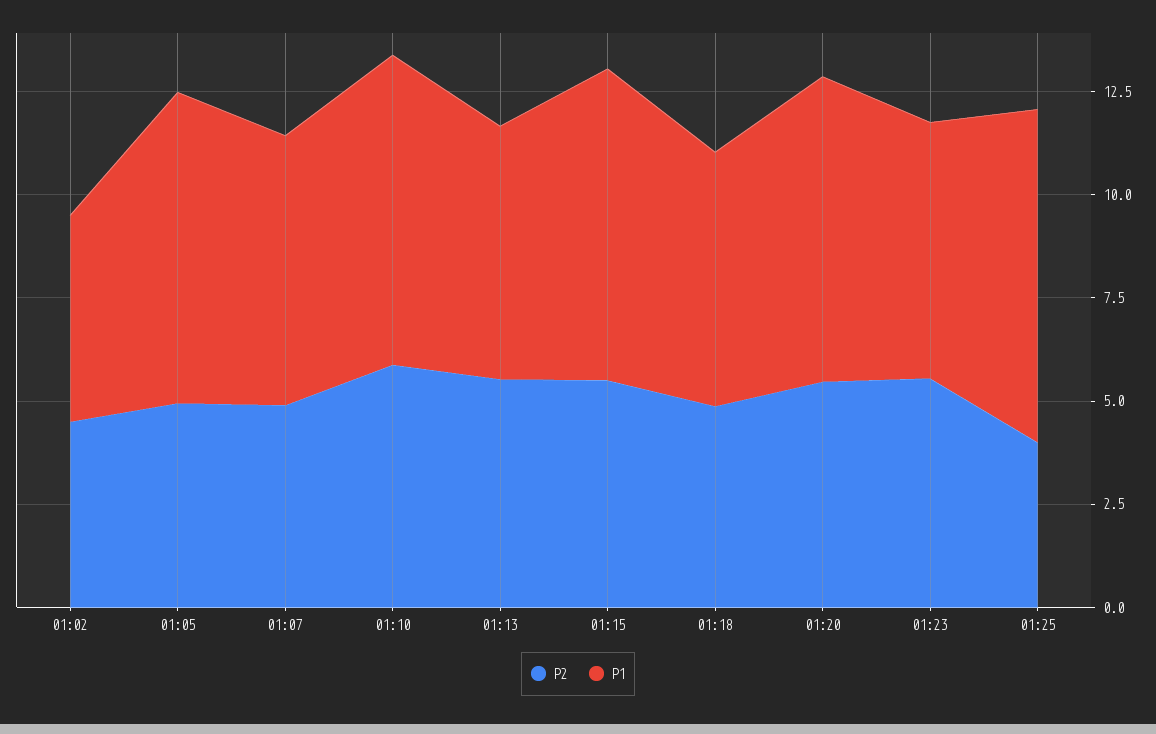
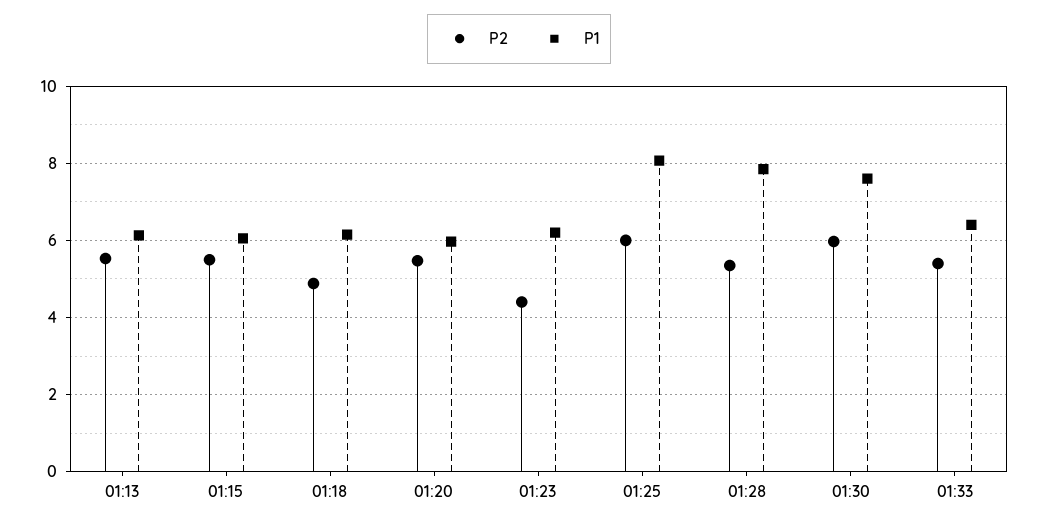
P2, 01:02: 4.5 -> none
P1, 01:02: 5 -> none
P2, 01:05: 5 -> none
P1, 01:05: 7.5 -> none
P2, 01:07: 5 -> none
P1, 01:07: 6.5 -> none
P2, 01:10: 6 -> none
P1, 01:10: 7.5 -> none
P1, 01:15: 7.5 -> 6
P1, 01:20: 7.5 -> 6
P2, 01:23: 5.5 -> 4.4
P2, 01:25: 4 -> 6
P2, 01:28: none -> 5.4
P1, 01:28: none -> 7.8
P2, 01:30: none -> 6
P1, 01:30: none -> 7.6
P2, 01:33: none -> 5.4
P1, 01:33: none -> 6.4

